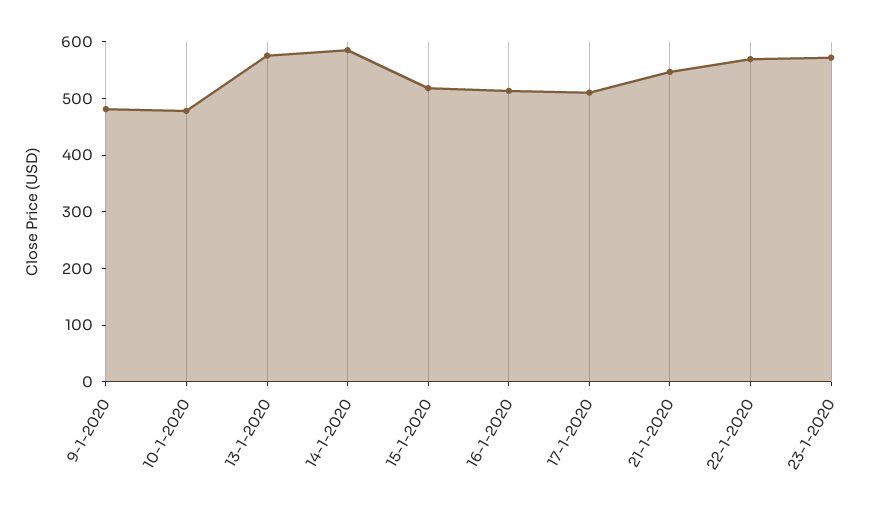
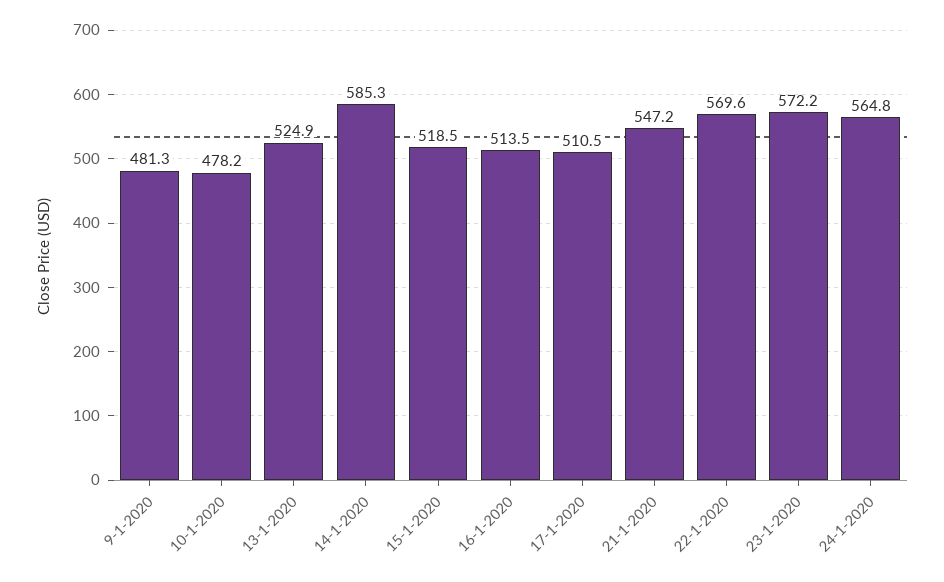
13-1-2020: 580 -> 524.9
24-1-2020: none -> 564.8

